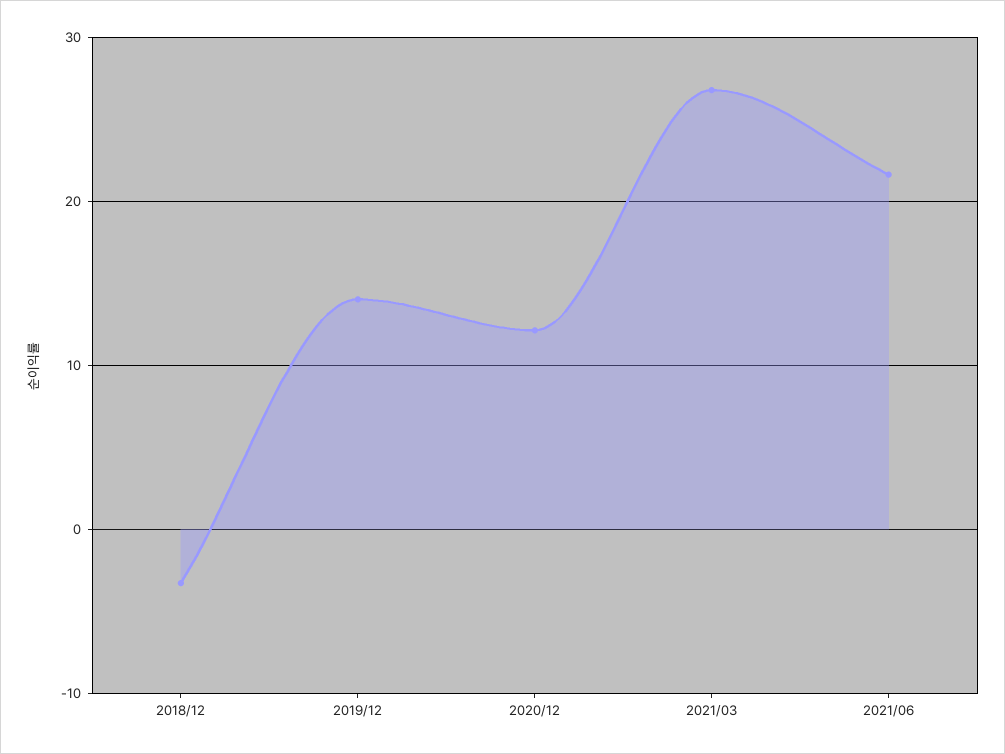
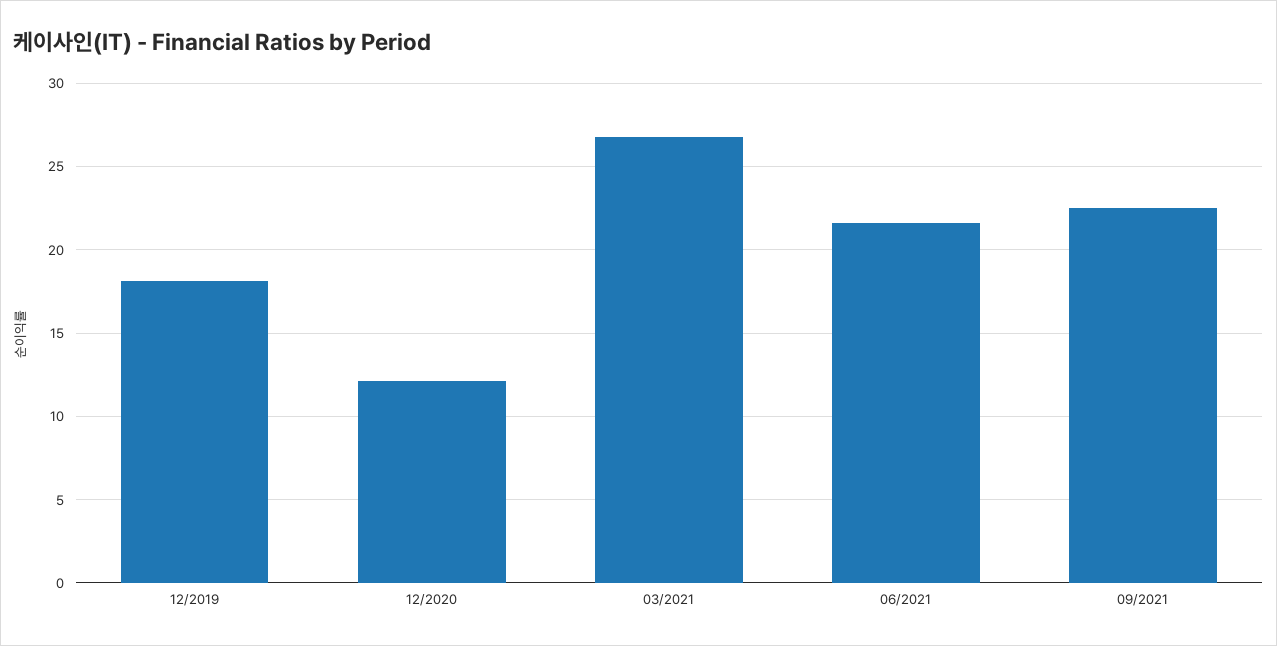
2018/12: -3 -> none
2019/12: 14 -> 18
09/2021: none -> 22.5

